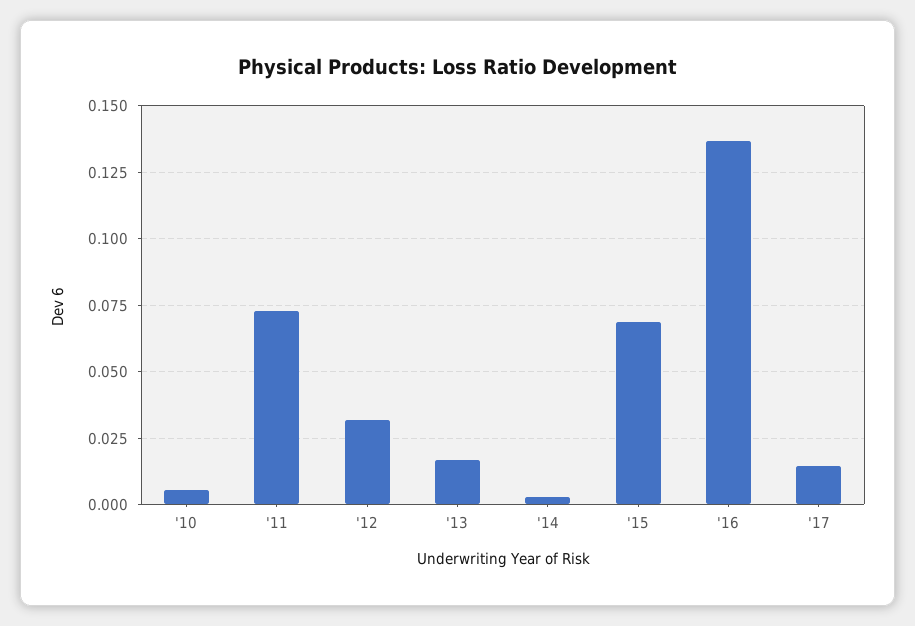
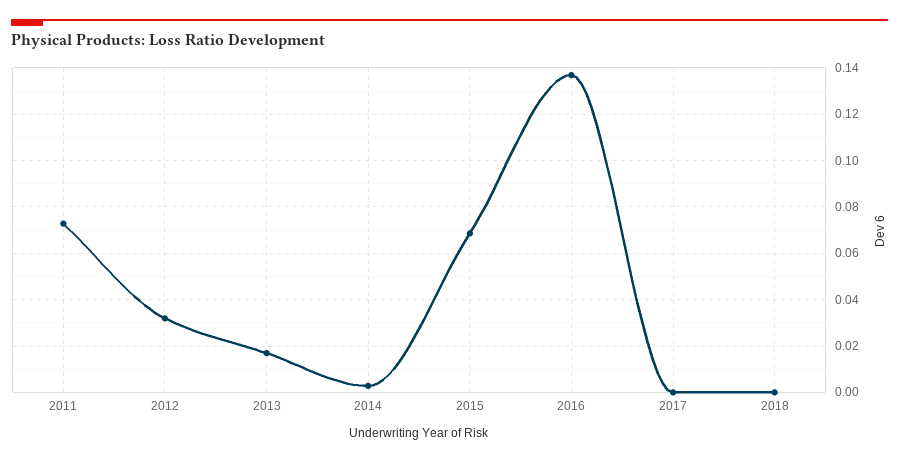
'10: 0.005 -> none
'17: 0.015 -> 0
2018: none -> 0

